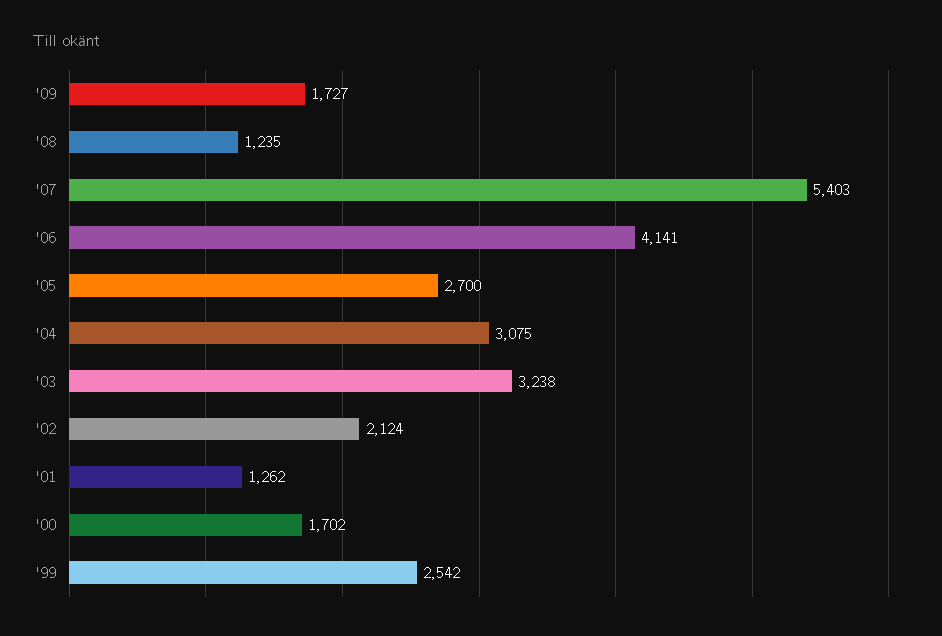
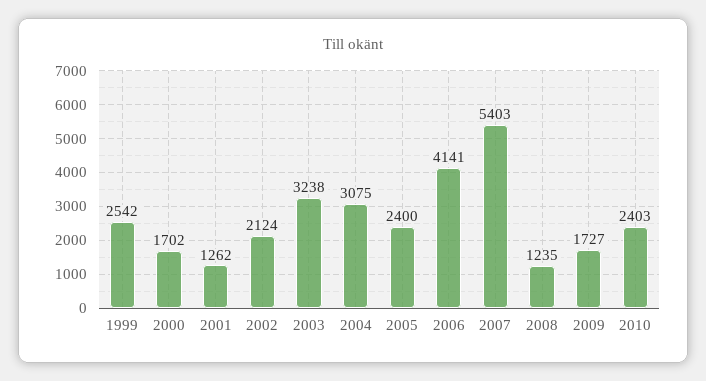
'05: 2700 -> 2400
2010: none -> 2403

